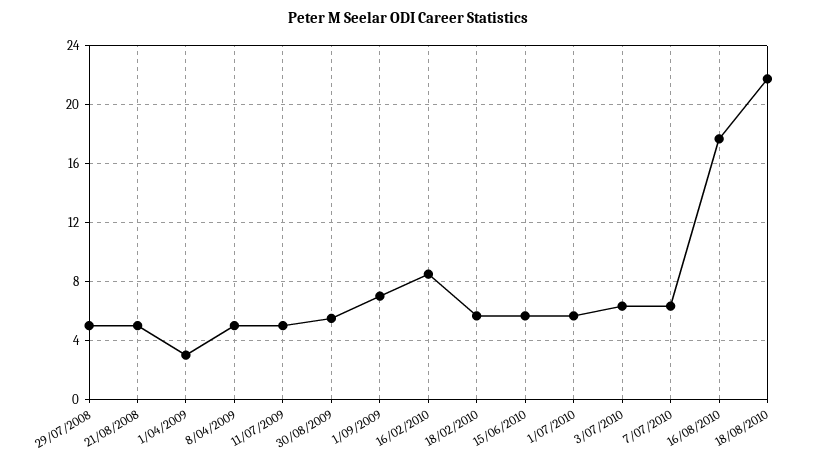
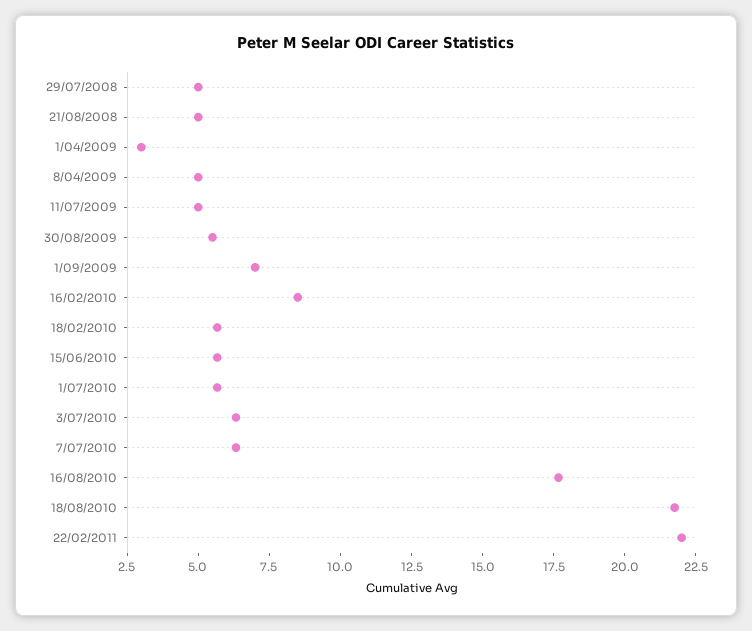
22/02/2011: none -> 22

